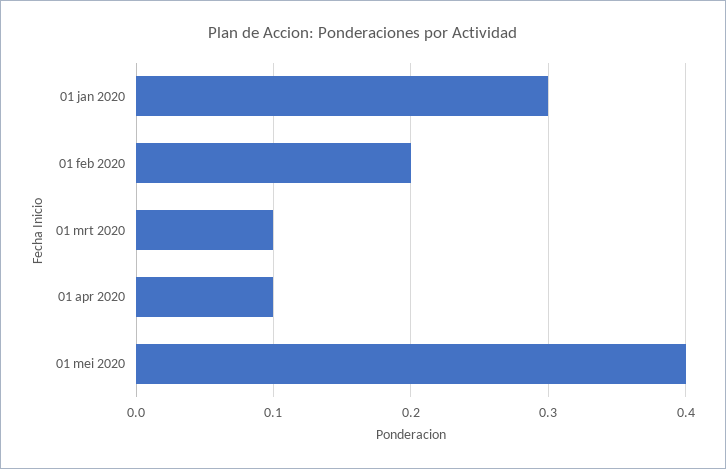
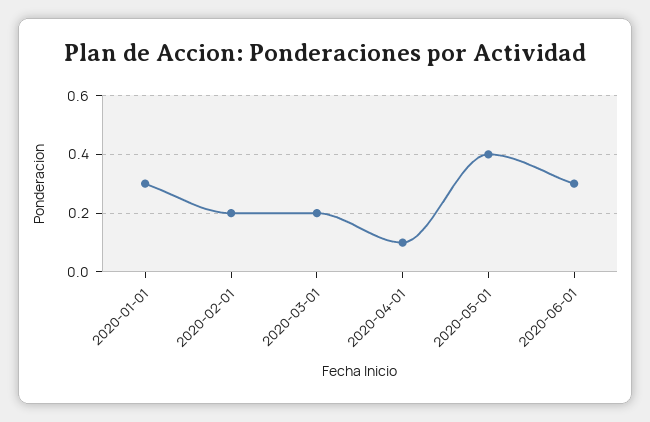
01 mrt 2020: 0.1 -> 0.2
2020-06-01: none -> 0.3

